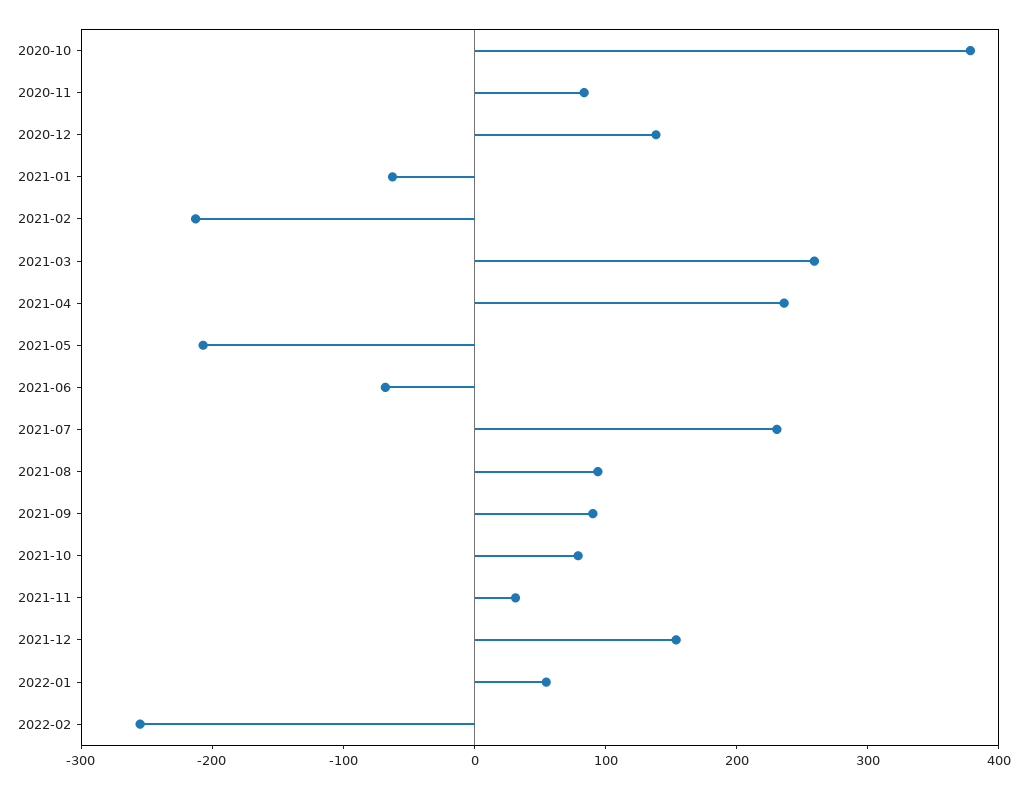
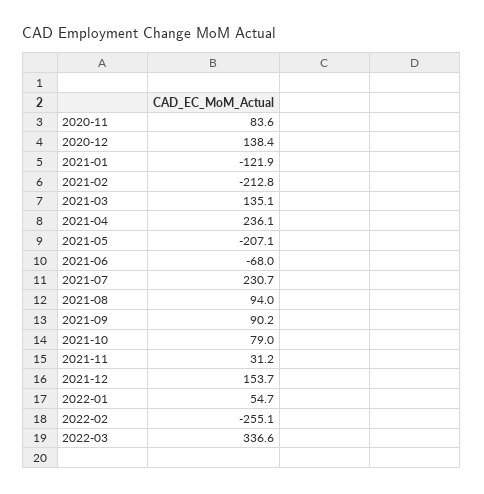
2020-10: 380 -> none
2021-01: -60 -> -121.9
2021-03: 260 -> 135.1
2022-03: none -> 336.6

